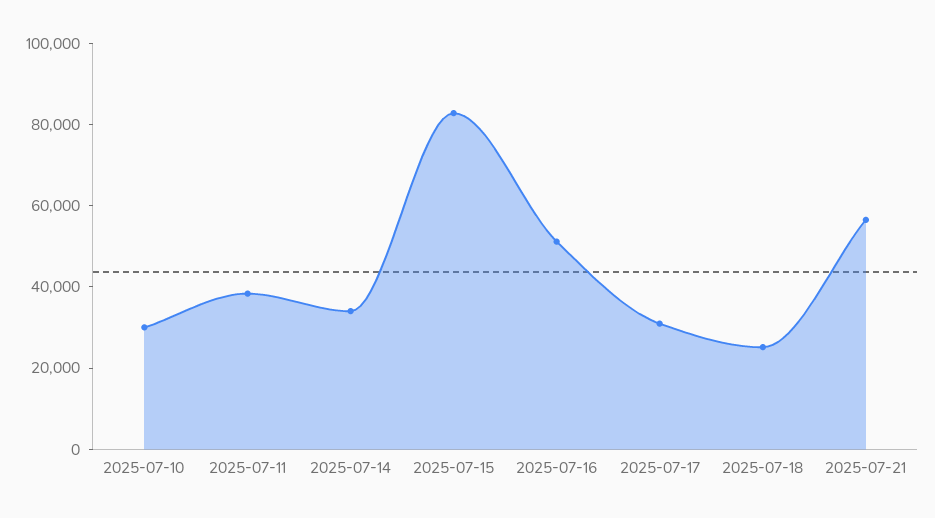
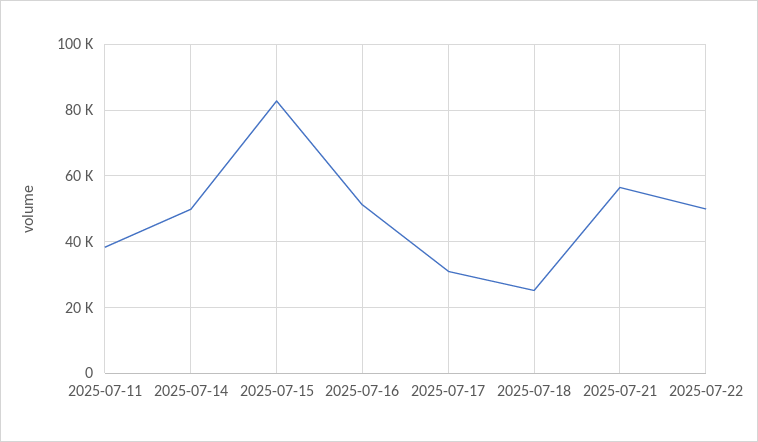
2025-07-10: 30000 -> none
2025-07-14: 35000 -> 50000
2025-07-22: none -> 50000

